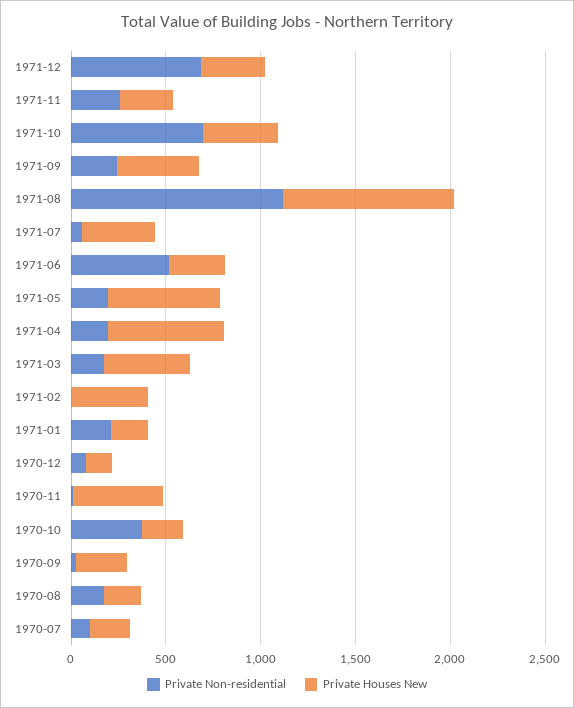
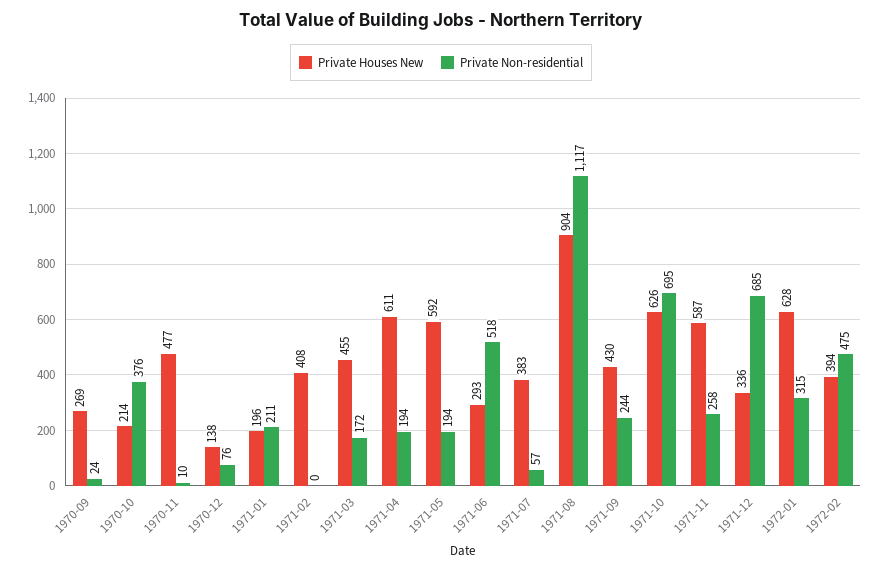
Private Houses New, 1971-11: 300 -> 587
Private Houses New, 1971-10: 400 -> 626
Private Non-residential, 1970-08: 200 -> none
Private Houses New, 1970-08: 200 -> none
Private Non-residential, 1970-07: 100 -> none
Private Houses New, 1970-07: 200 -> none
Private Houses New, 1972-01: none -> 628
Private Non-residential, 1972-01: none -> 315
Private Houses New, 1972-02: none -> 394
Private Non-residential, 1972-02: none -> 475

